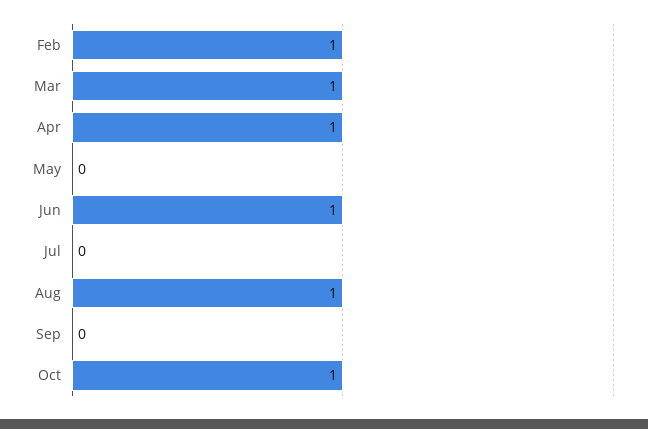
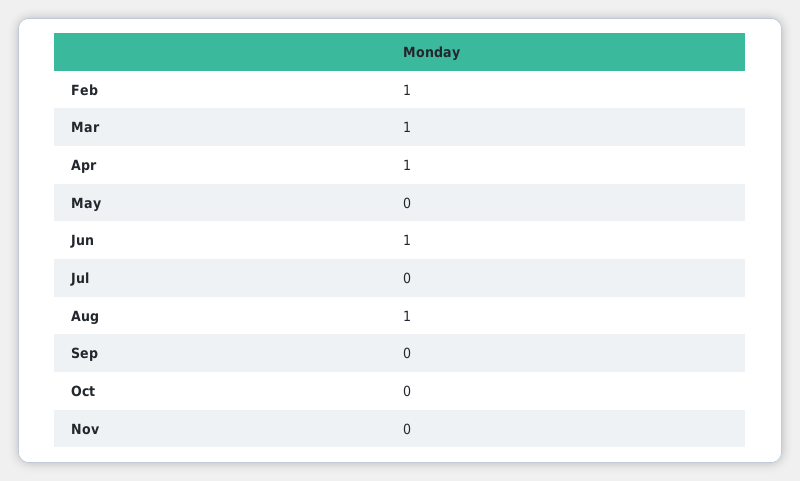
Oct: 1 -> 0
Nov: none -> 0

